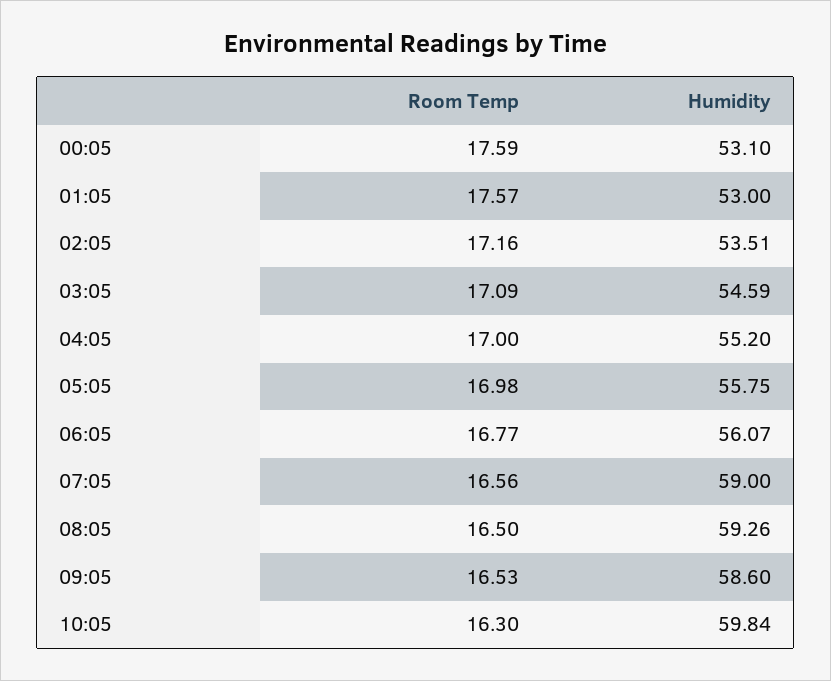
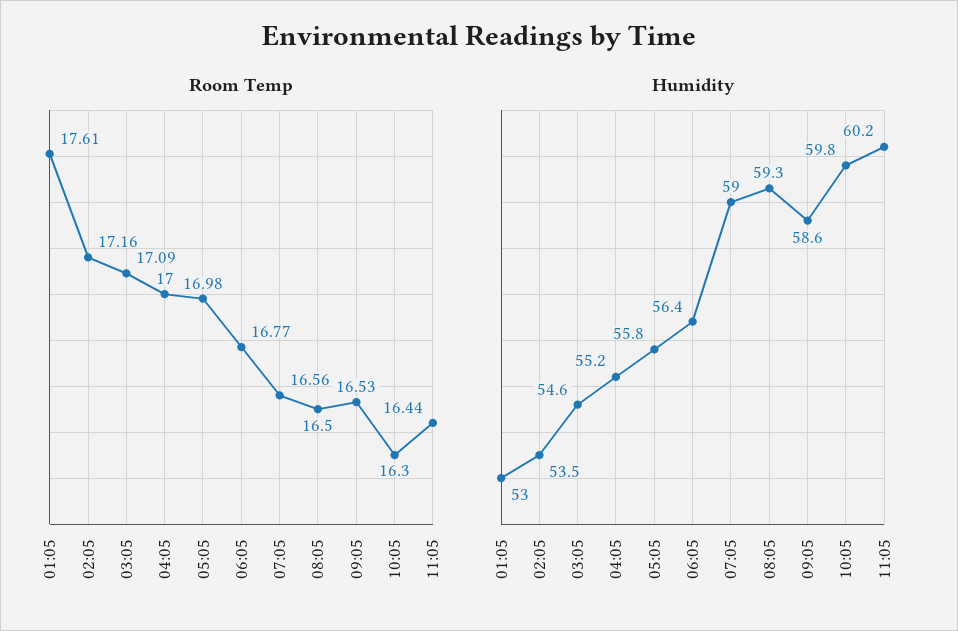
Room Temp, 00:05: 17.59 -> none
Humidity, 00:05: 53.1 -> none
Room Temp, 01:05: 17.57 -> 17.61
Humidity, 06:05: 56.07 -> 56.4
Room Temp, 11:05: none -> 16.44
Humidity, 11:05: none -> 60.2

